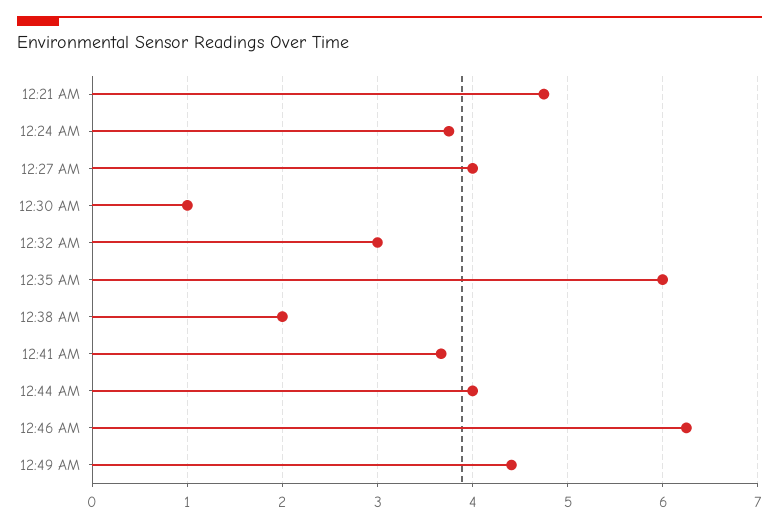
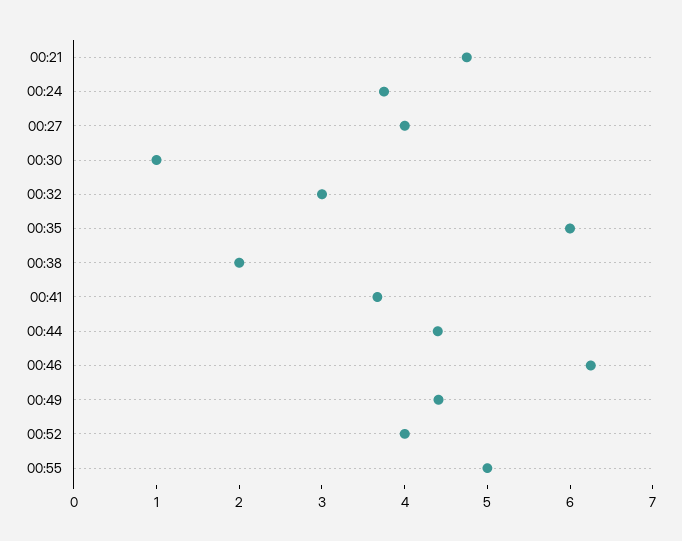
12:44 AM: 4 -> 4.4
00:52: none -> 4
00:55: none -> 5

